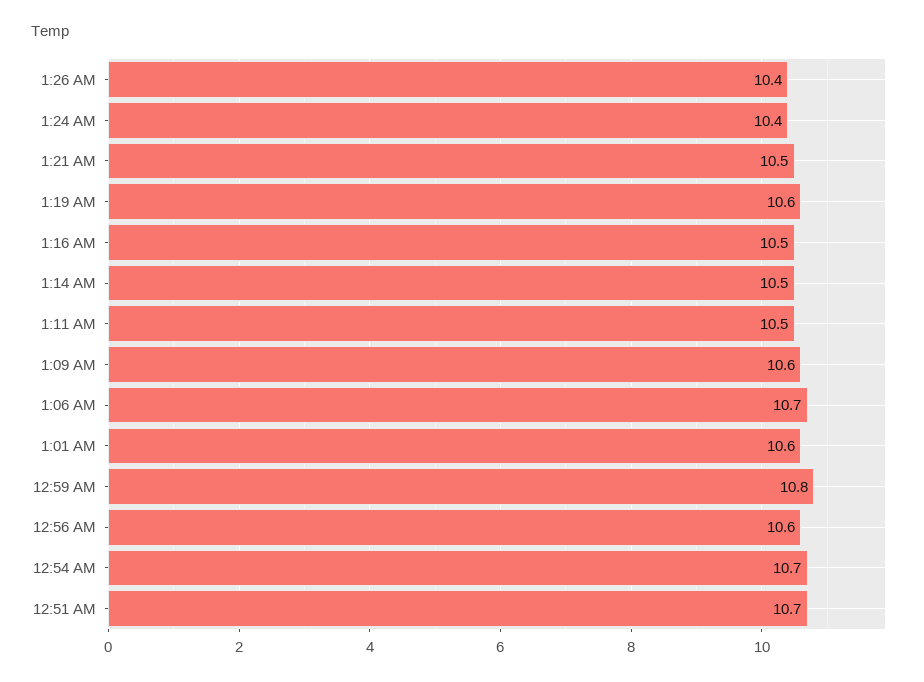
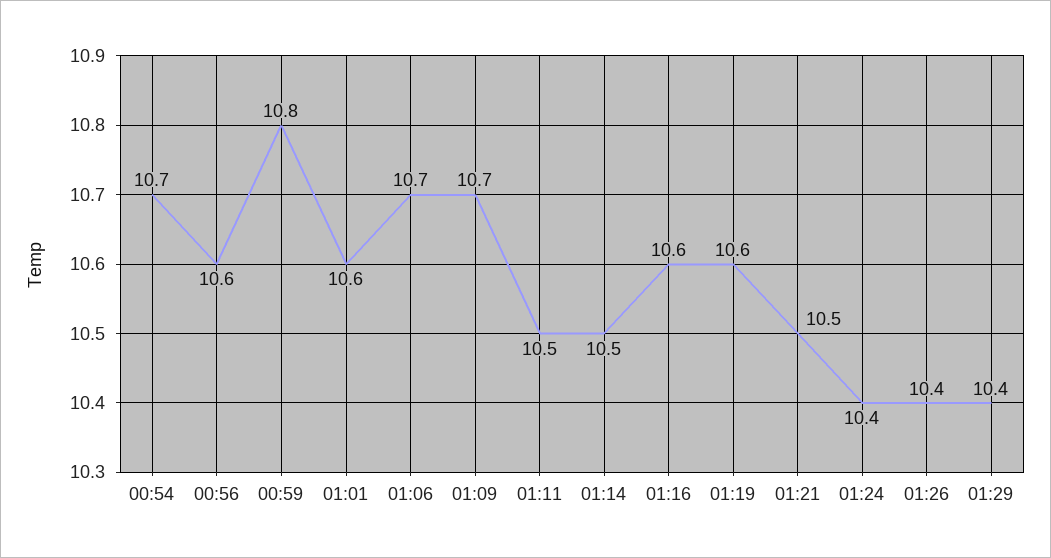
1:16 AM: 10.5 -> 10.6
1:09 AM: 10.6 -> 10.7
12:51 AM: 10.7 -> none
01:29: none -> 10.4

